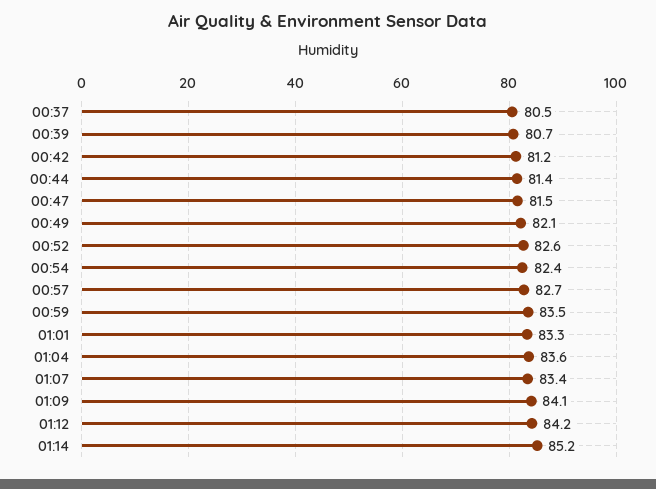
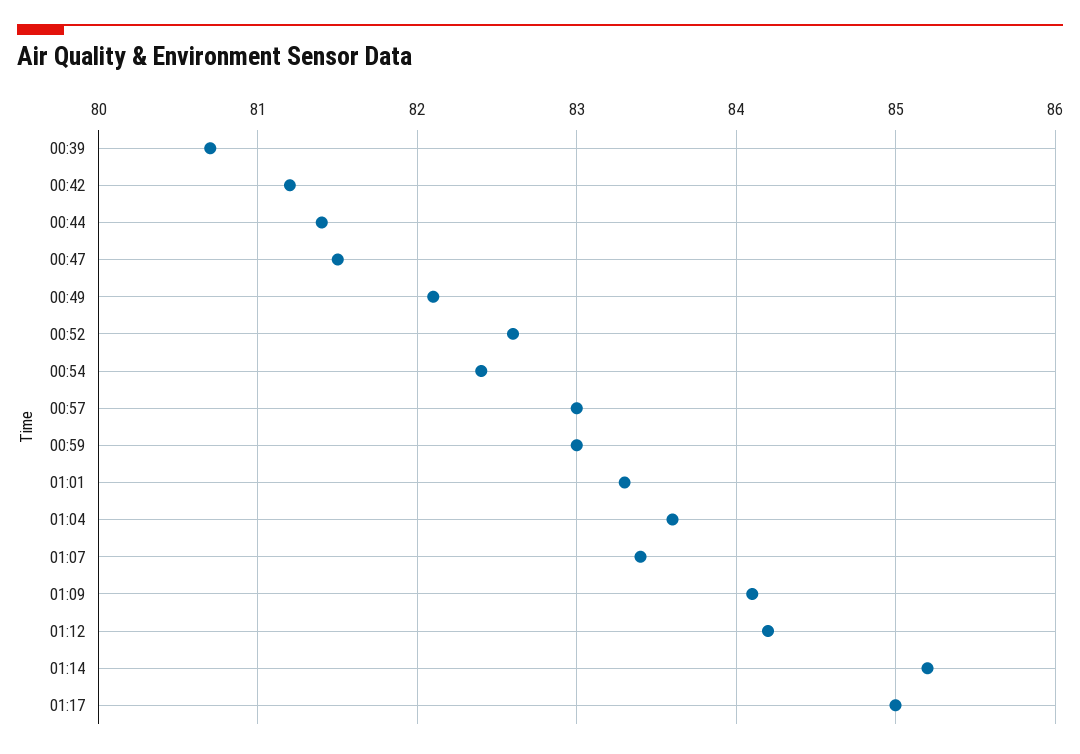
00:37: 80.5 -> none
00:57: 82.7 -> 83
00:59: 83.5 -> 83
01:17: none -> 85

